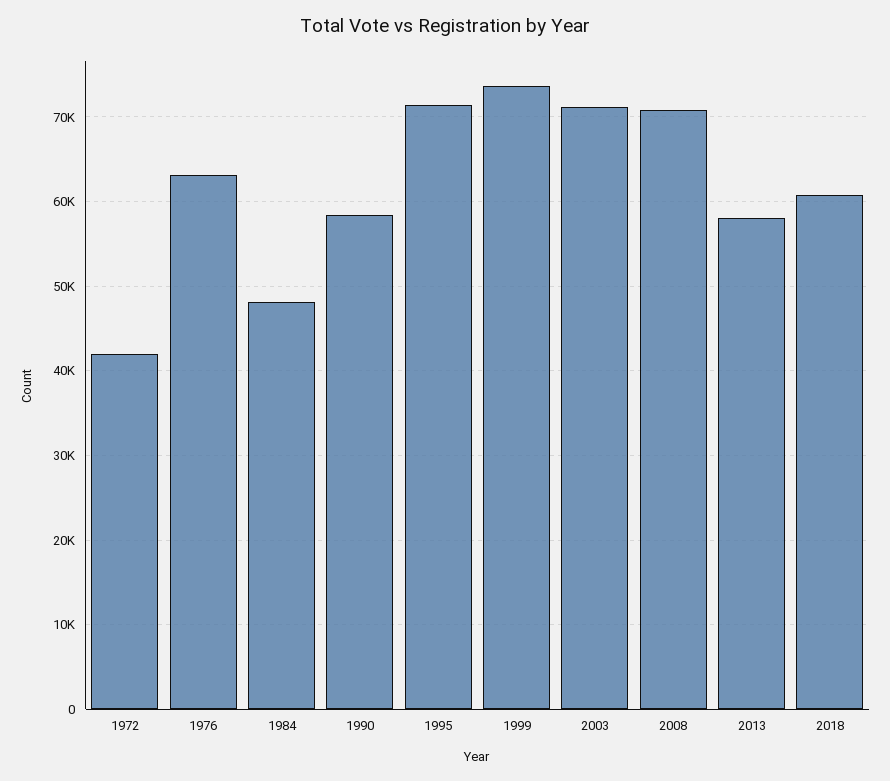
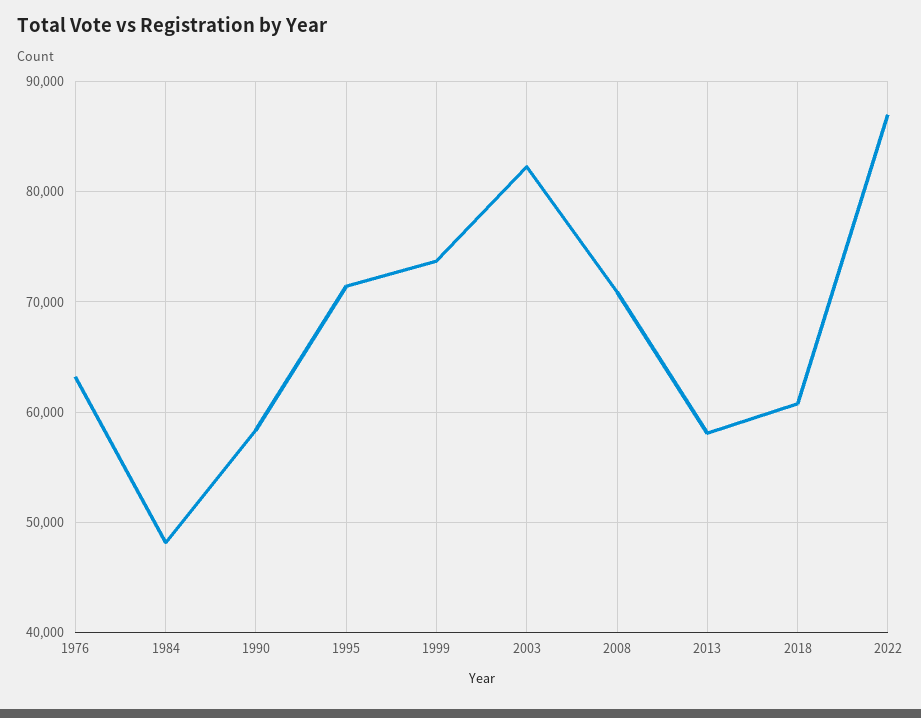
1972: 42000 -> none
2003: 71000 -> 82000
2022: none -> 87000

